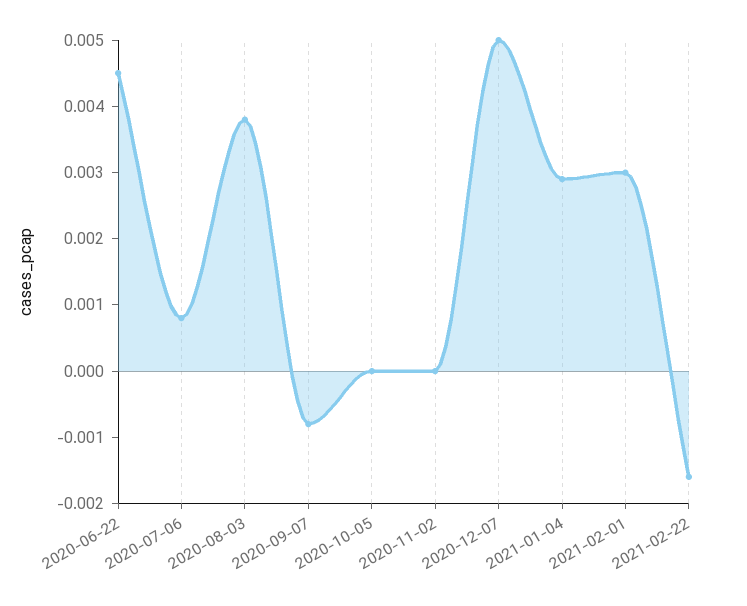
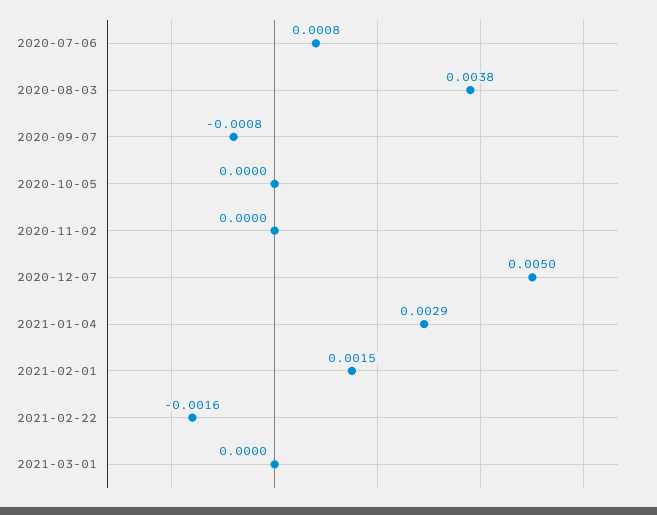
2020-06-22: 0.0045 -> none
2021-02-01: 0.003 -> 0.0015
2021-03-01: none -> 0

